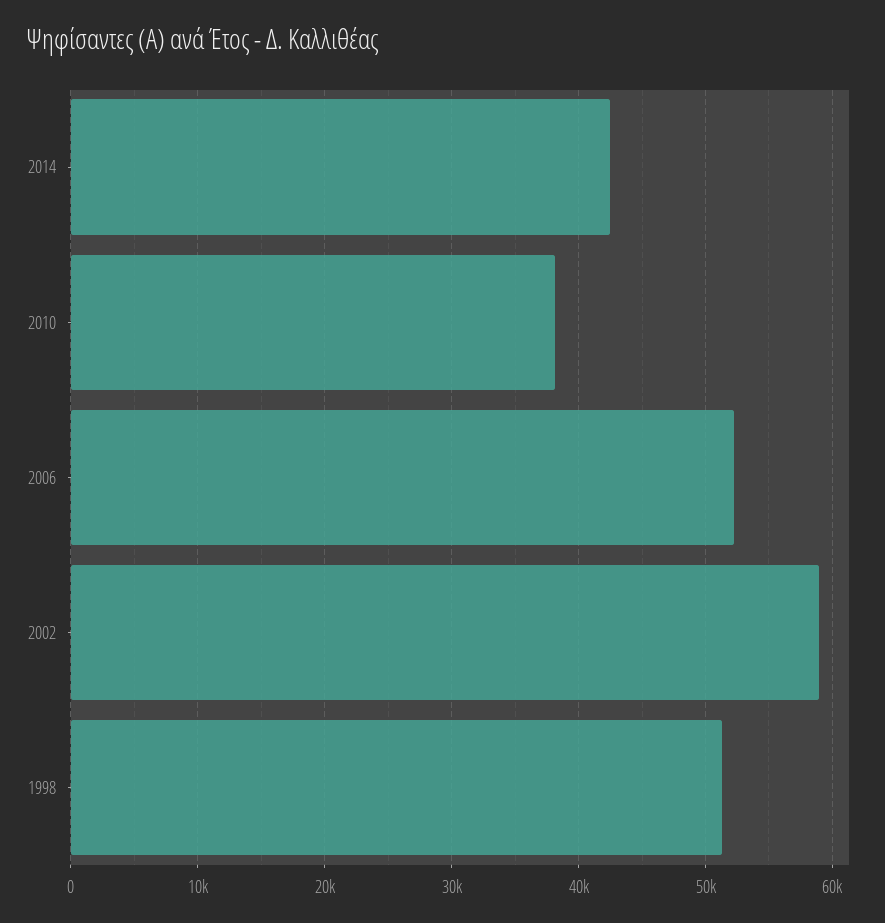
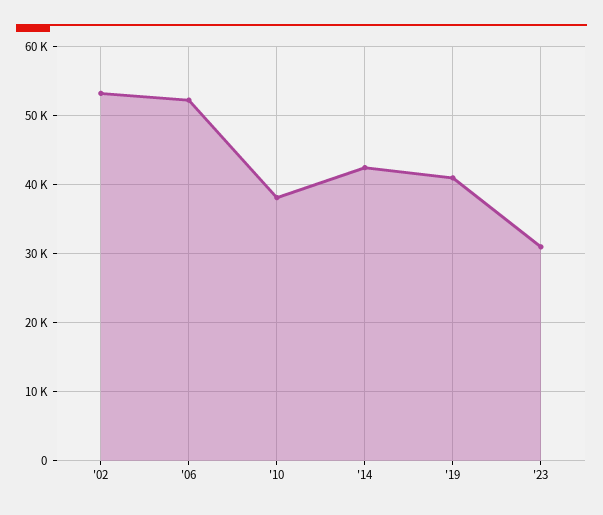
2002: 59000 -> 53000
1998: 51000 -> none
'19: none -> 41000
'23: none -> 31000

